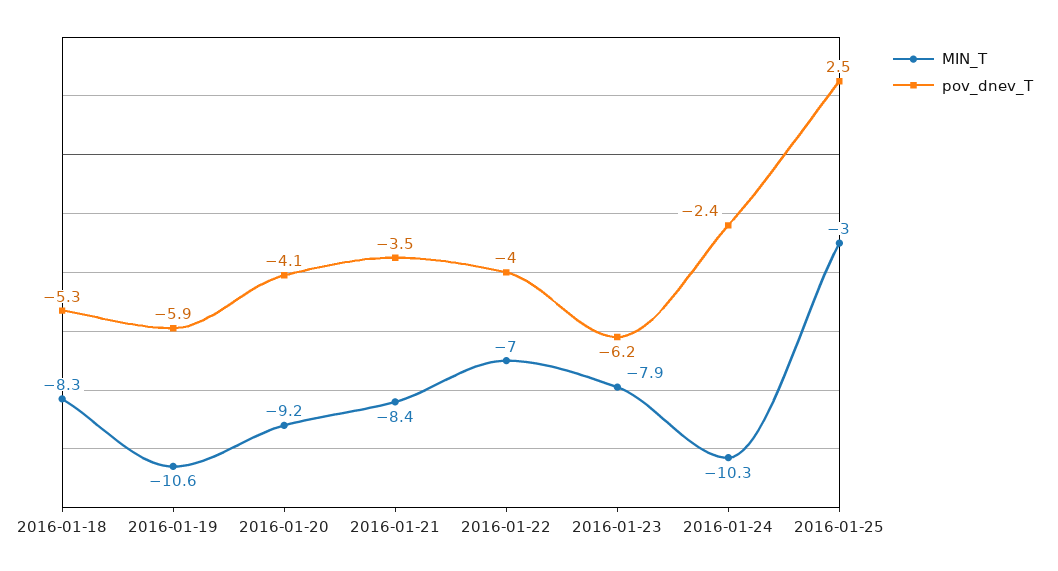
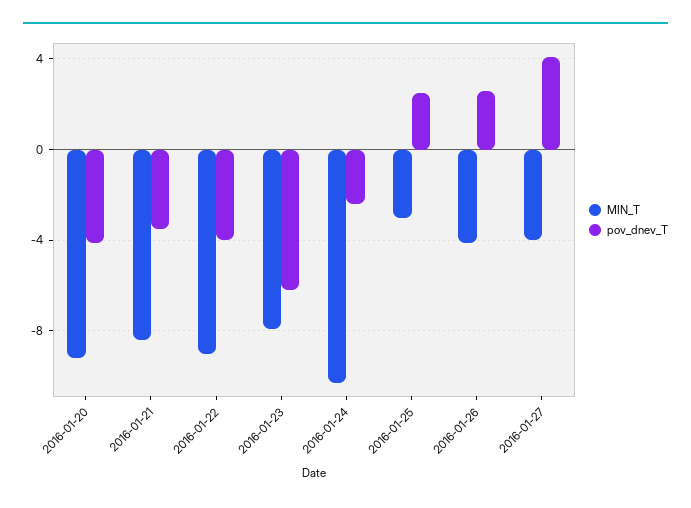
MIN_T, 2016-01-18: -8.3 -> none
pov_dnev_T, 2016-01-18: -5.3 -> none
MIN_T, 2016-01-19: -10.6 -> none
pov_dnev_T, 2016-01-19: -5.9 -> none
MIN_T, 2016-01-22: -7 -> -9
MIN_T, 2016-01-26: none -> -4
pov_dnev_T, 2016-01-26: none -> 2.5
MIN_T, 2016-01-27: none -> -4
pov_dnev_T, 2016-01-27: none -> 4

